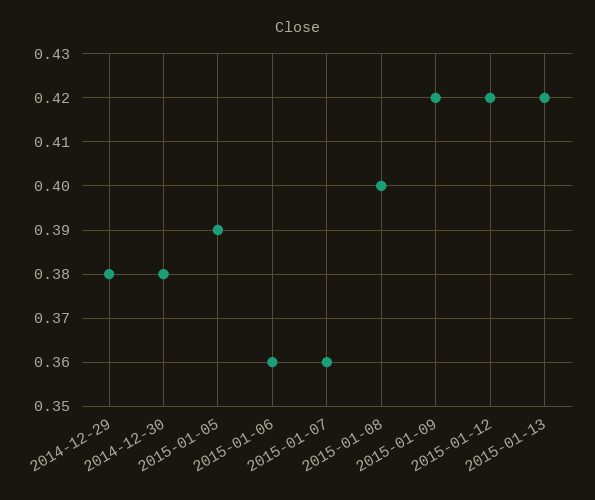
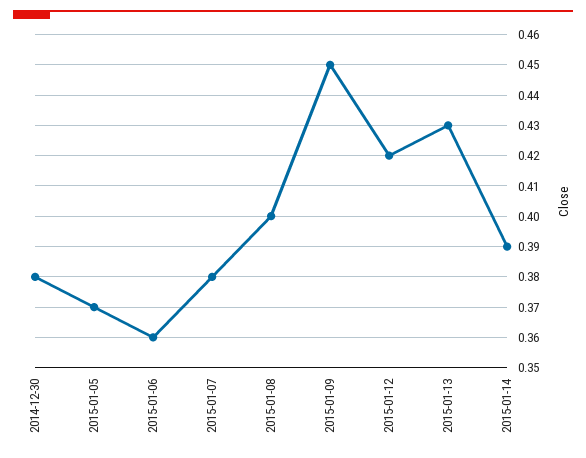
2014-12-29: 0.38 -> none
2015-01-05: 0.39 -> 0.37
2015-01-07: 0.36 -> 0.38
2015-01-09: 0.42 -> 0.45
2015-01-13: 0.42 -> 0.43
2015-01-14: none -> 0.39

